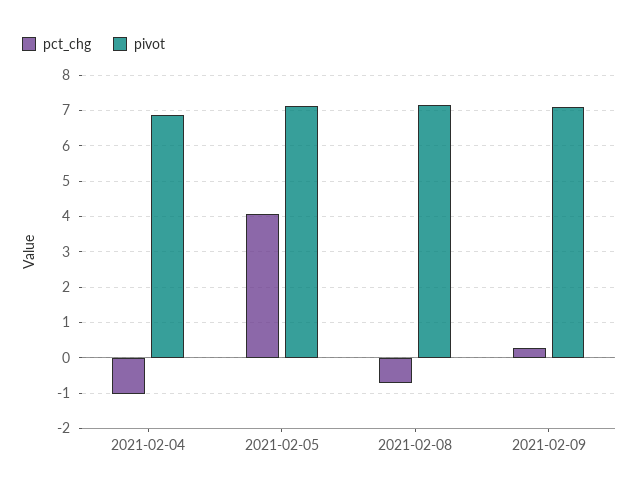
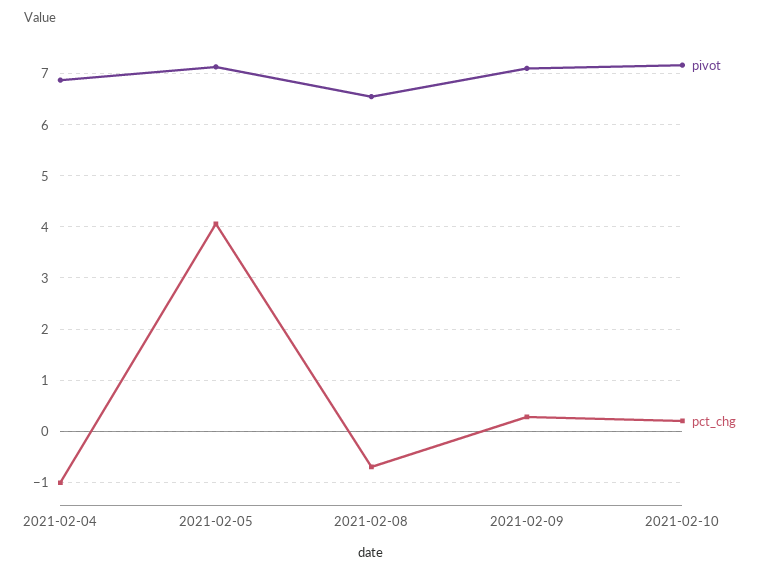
pivot, 2021-02-08: 7.2 -> 6.6
pivot, 2021-02-10: none -> 7.2
pct_chg, 2021-02-10: none -> 0.2

